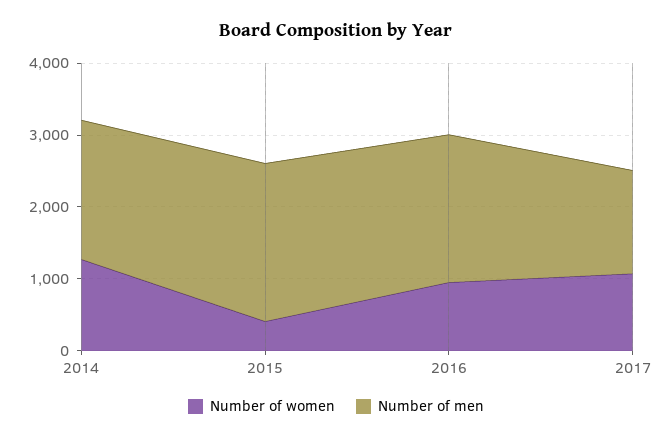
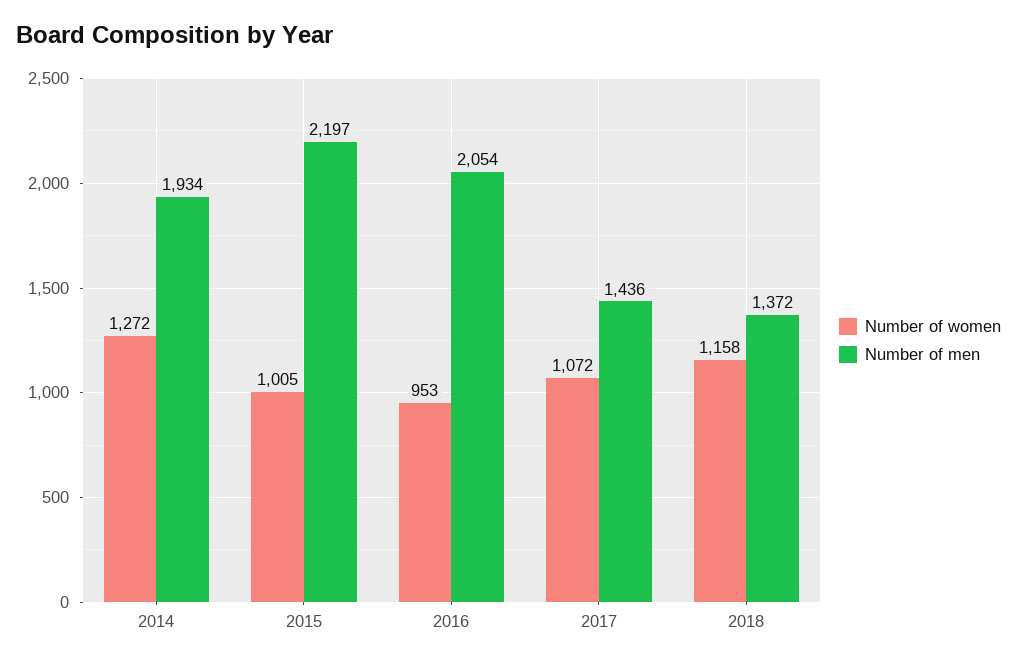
Number of women, 2015: 400 -> 1005
Number of women, 2018: none -> 1158
Number of men, 2018: none -> 1372

